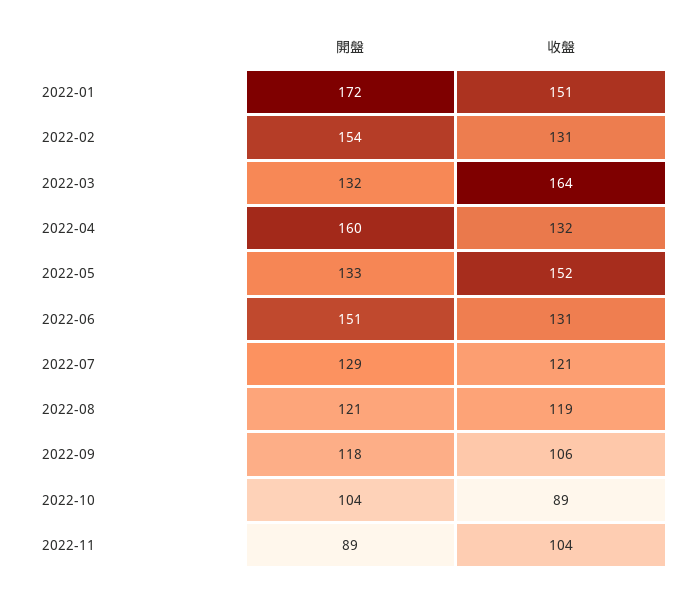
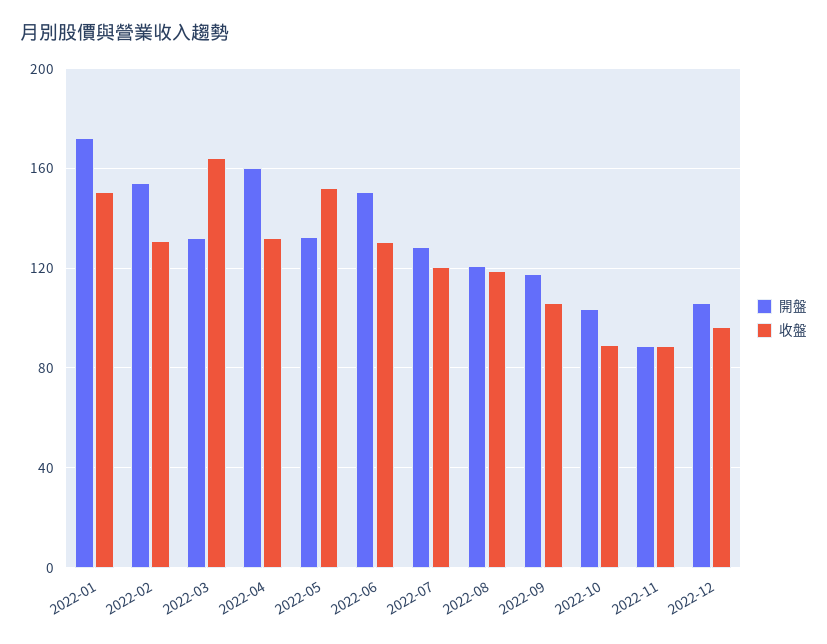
收盤, 2022-11: 104 -> 90
開盤, 2022-12: none -> 105
收盤, 2022-12: none -> 95

